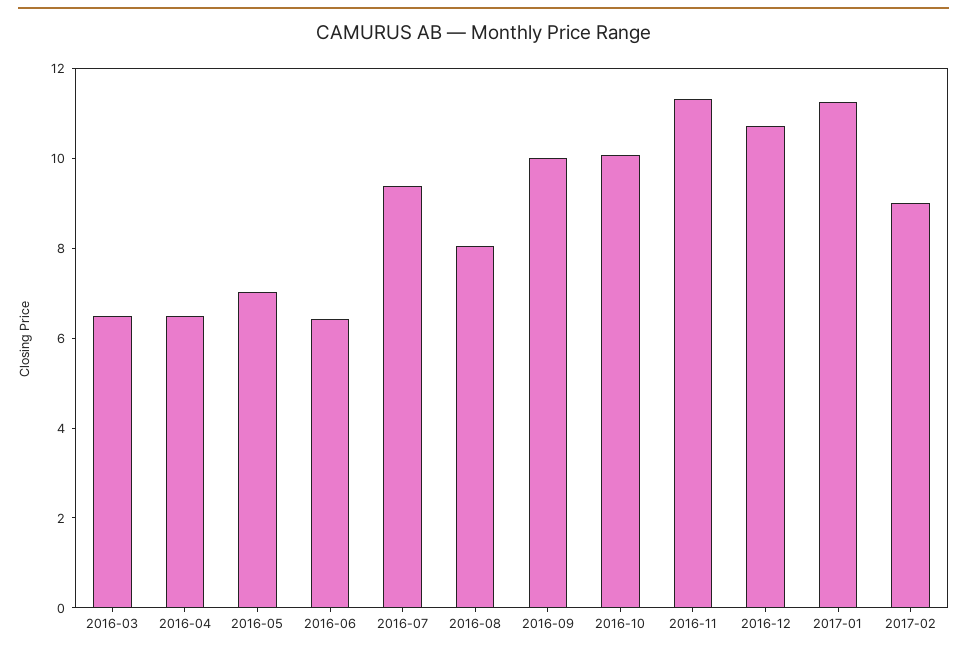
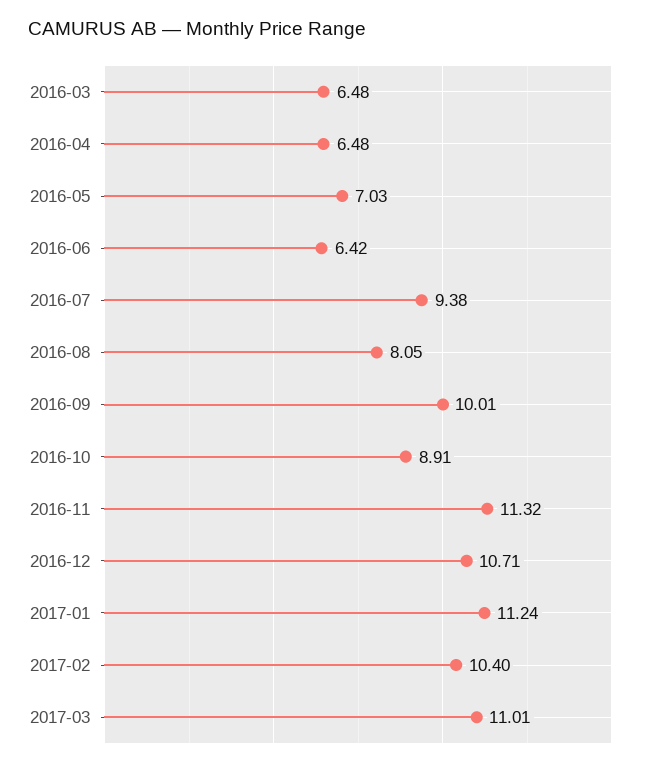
2016-10: 10 -> 8.91
2017-02: 9 -> 10.4
2017-03: none -> 11.01

